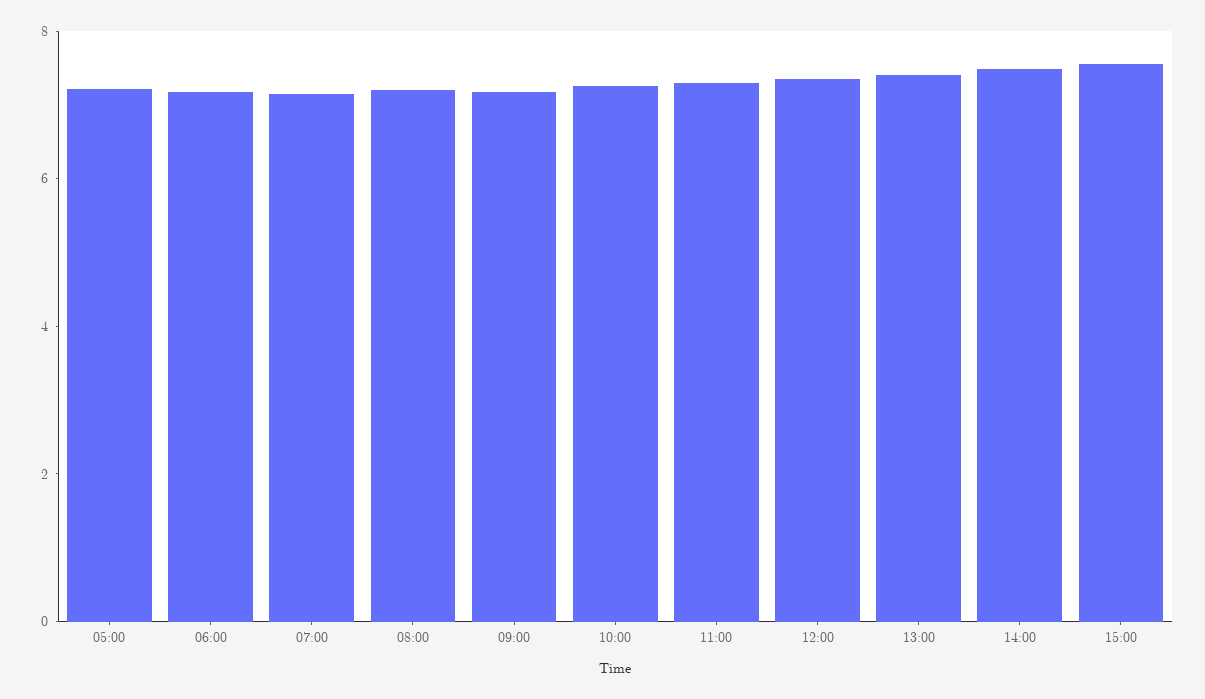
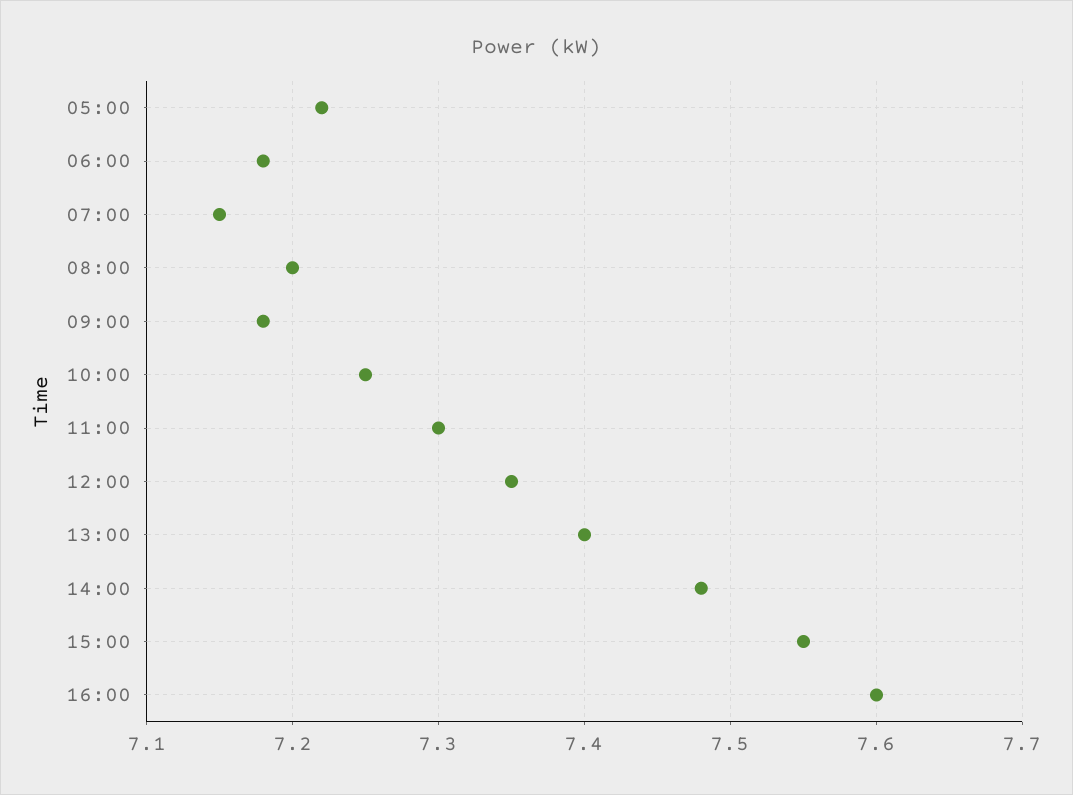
16:00: none -> 7.6

